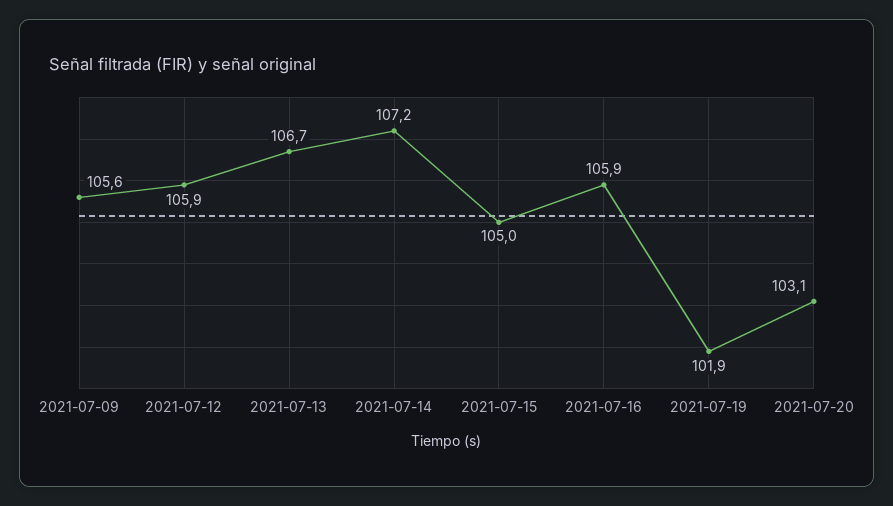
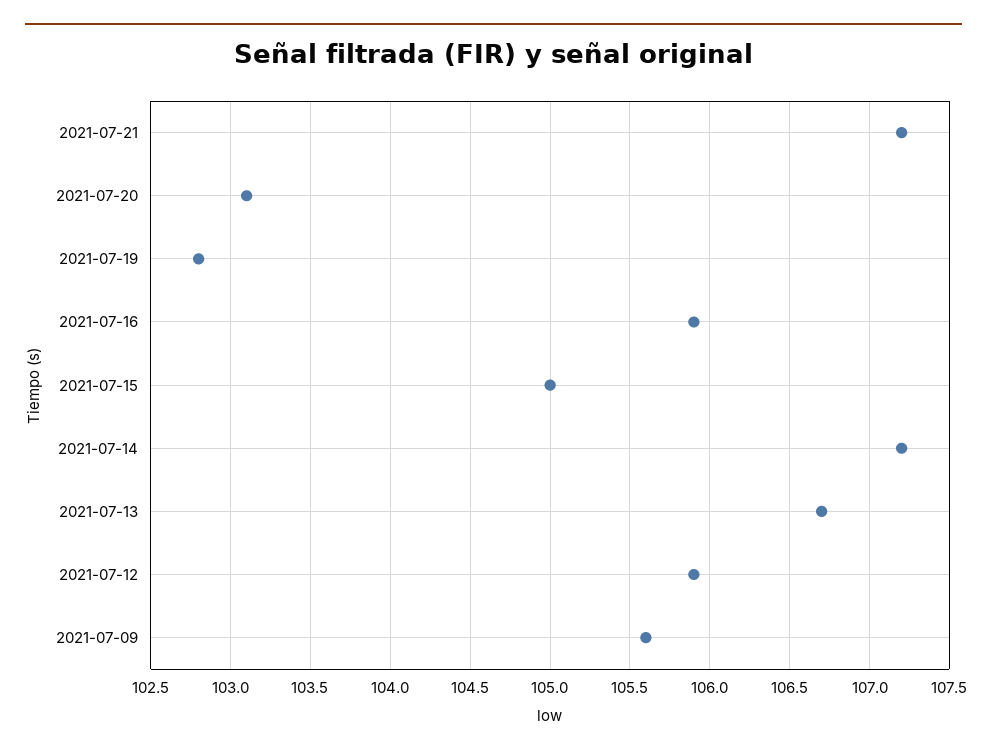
2021-07-19: 101.9 -> 102.8
2021-07-21: none -> 107.2

